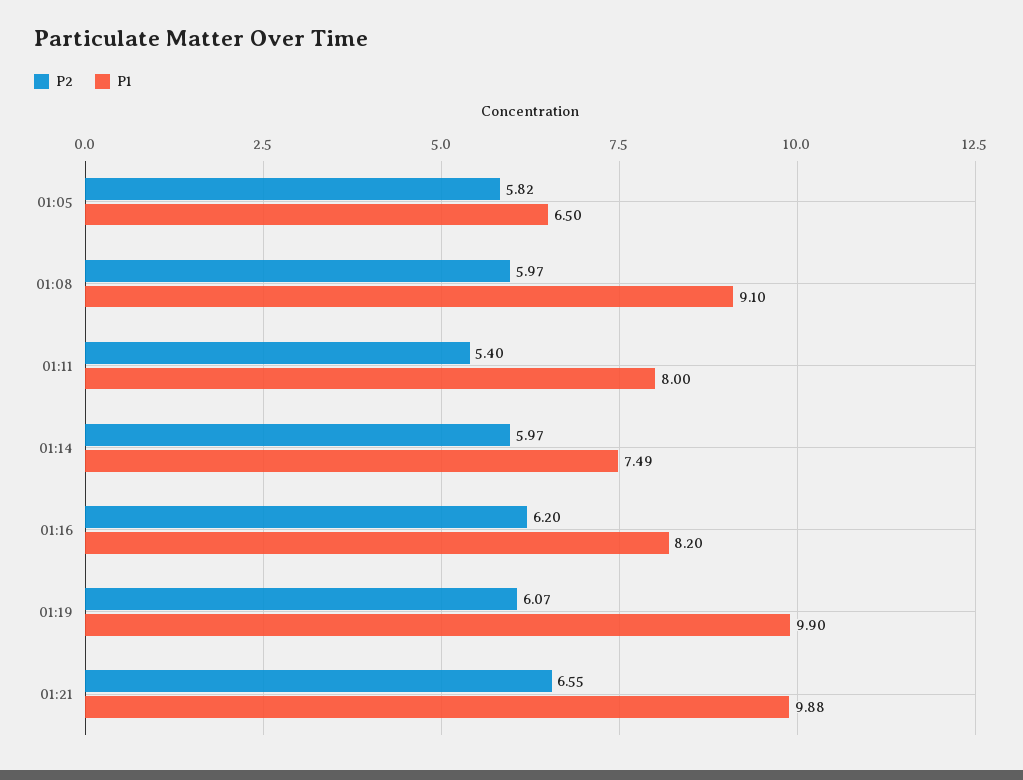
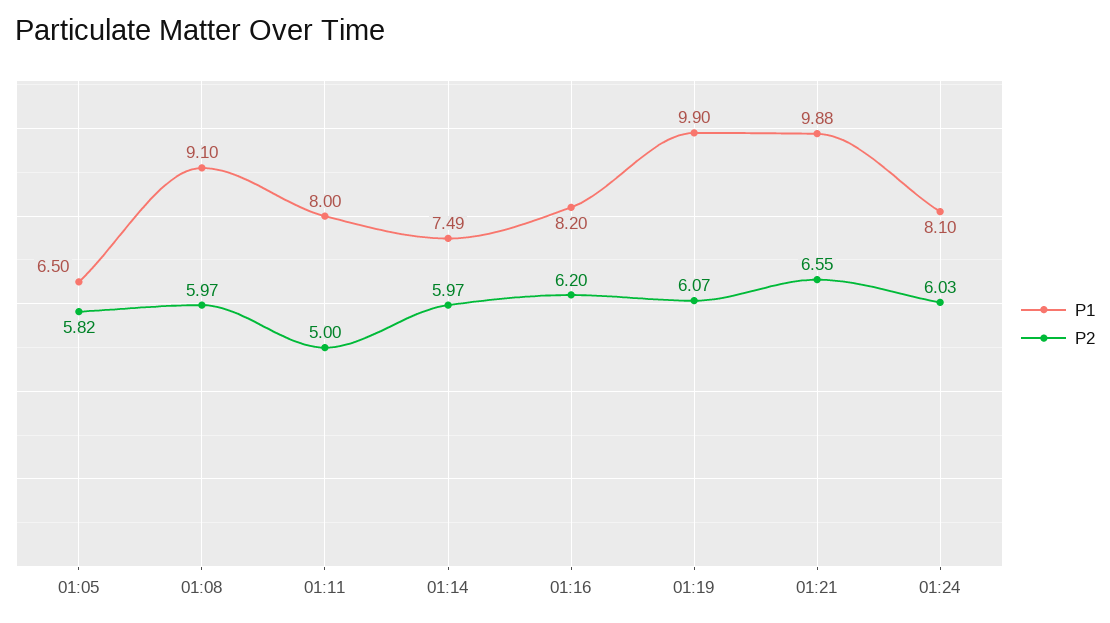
P2, 01:11: 5.4 -> 5
P1, 01:24: none -> 8.1
P2, 01:24: none -> 6.03

